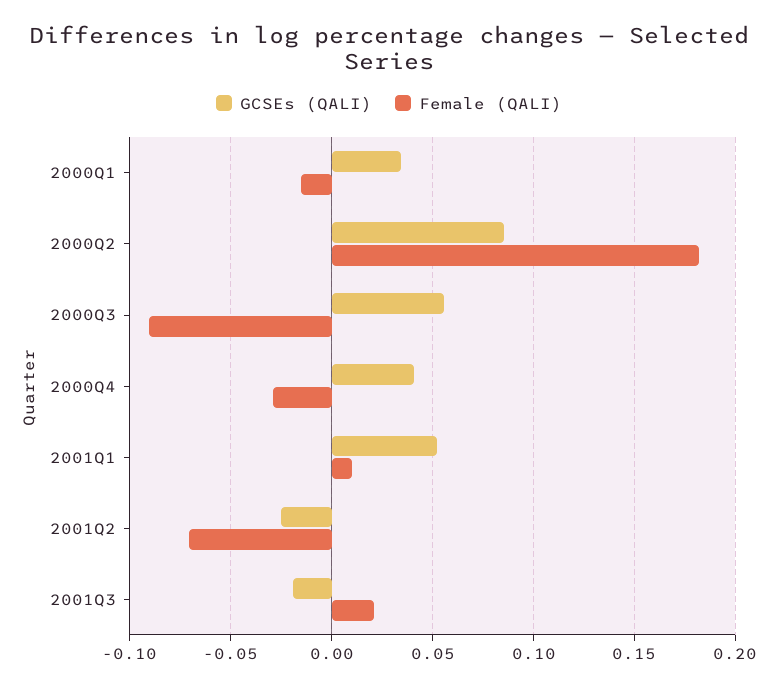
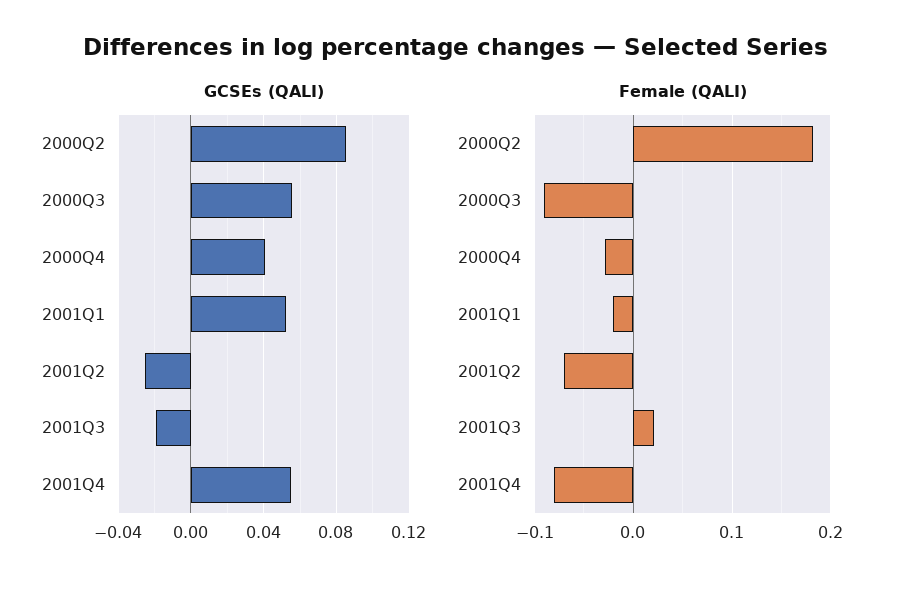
GCSEs (QALI), 2000Q1: 0.035 -> none
Female (QALI), 2000Q1: -0.015 -> none
Female (QALI), 2001Q1: 0.01 -> -0.02
GCSEs (QALI), 2001Q4: none -> 0.055
Female (QALI), 2001Q4: none -> -0.08

